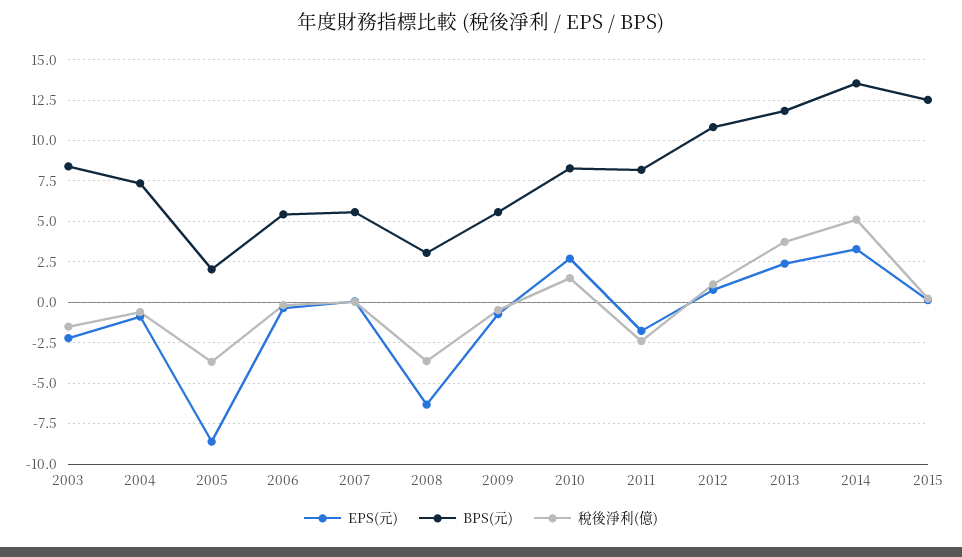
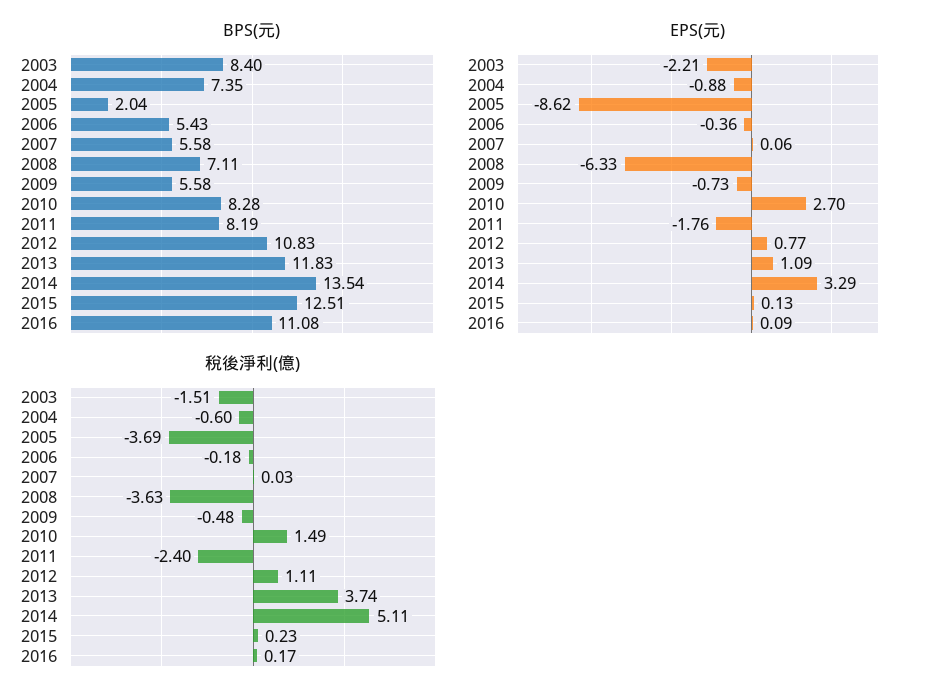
BPS(元), 2008: 3 -> 7.11
EPS(元), 2013: 2.5 -> 1.09
BPS(元), 2016: none -> 11.08
EPS(元), 2016: none -> 0.09
稅後淨利(億), 2016: none -> 0.17

